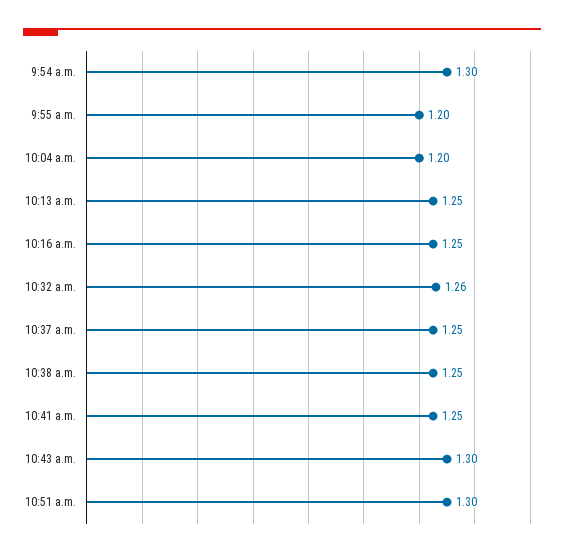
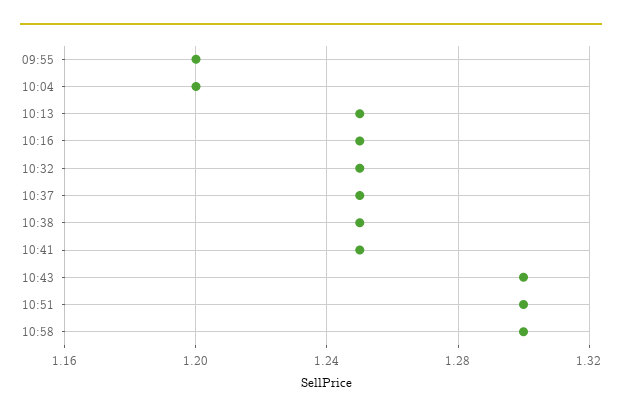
9:54 a.m.: 1.3 -> none
10:32 a.m.: 1.26 -> 1.25
10:58: none -> 1.3

